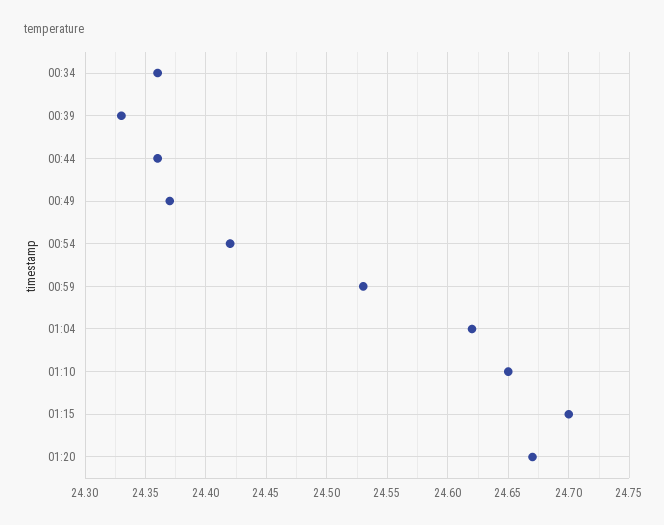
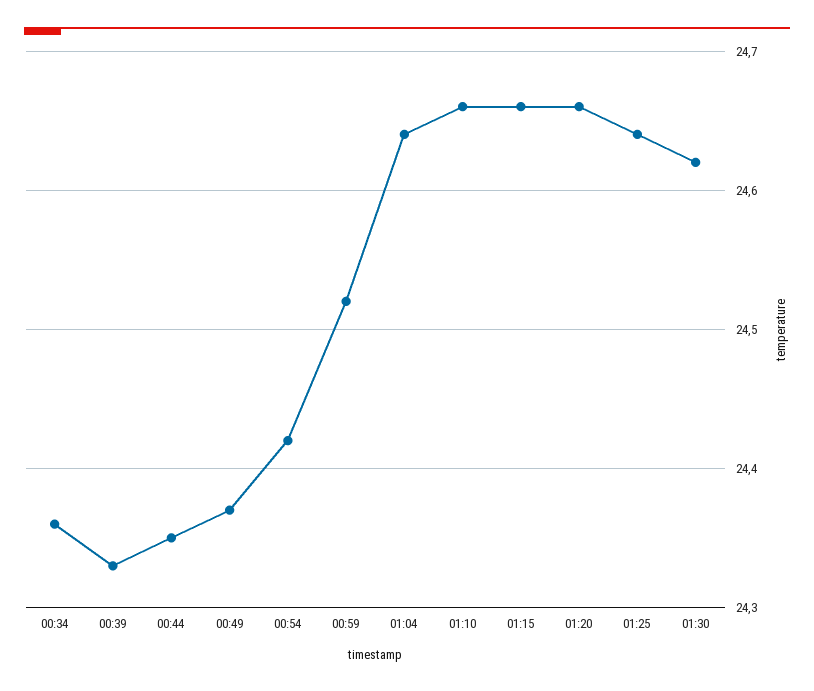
00:44: 24.36 -> 24.35
00:59: 24.53 -> 24.52
01:04: 24.62 -> 24.64
01:10: 24.65 -> 24.66
01:15: 24.7 -> 24.66
01:20: 24.67 -> 24.66
01:25: none -> 24.64
01:30: none -> 24.62

